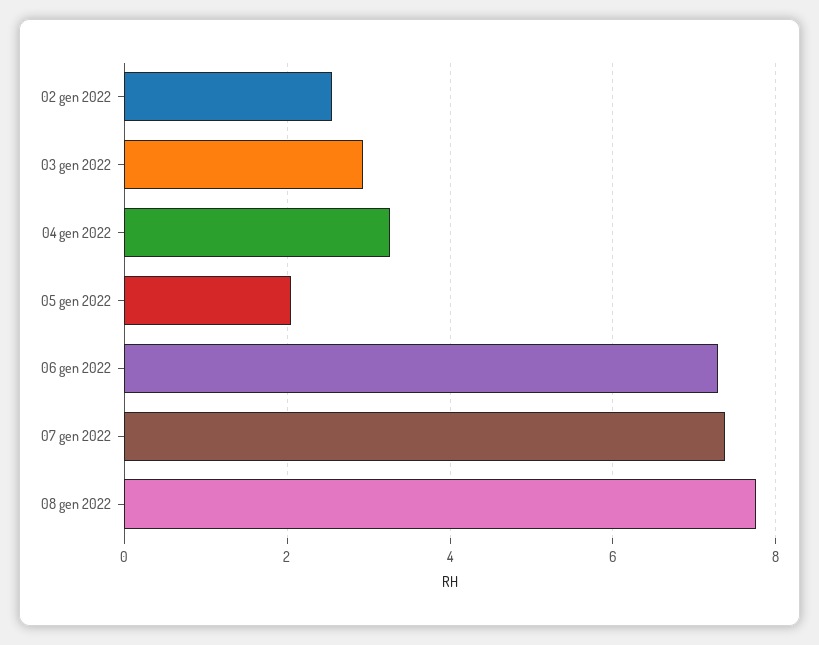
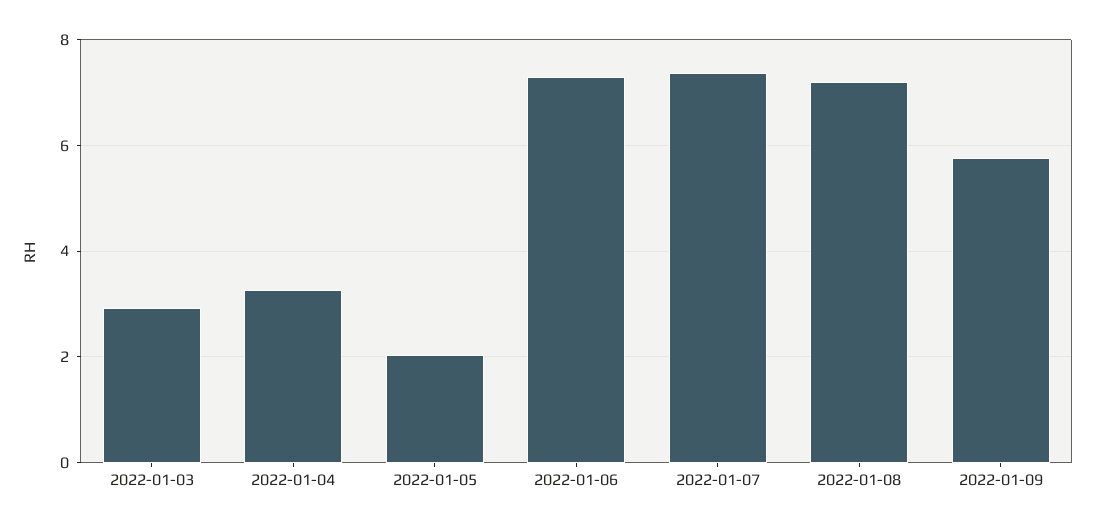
02 gen 2022: 2.6 -> none
08 gen 2022: 7.8 -> 7.2
2022-01-09: none -> 5.8

